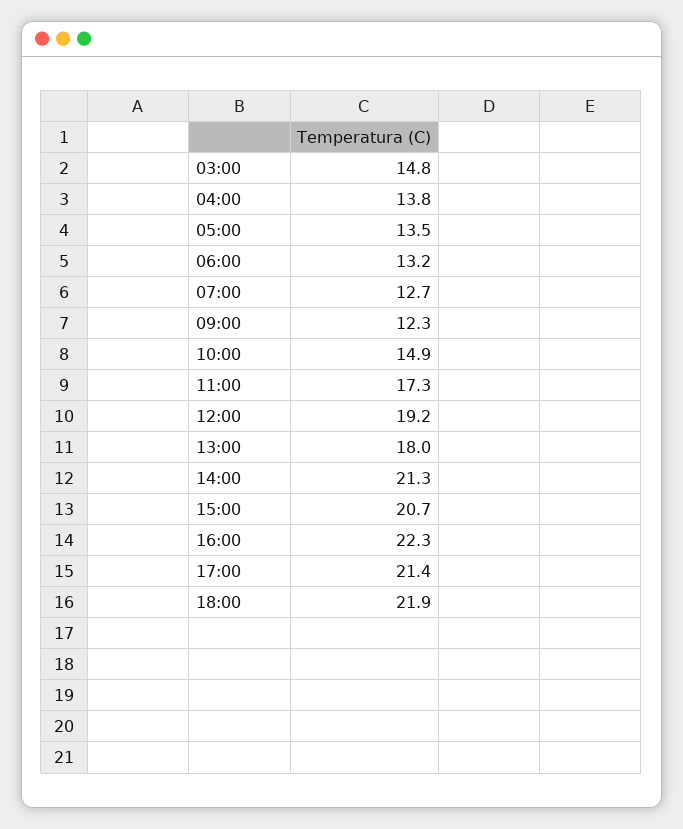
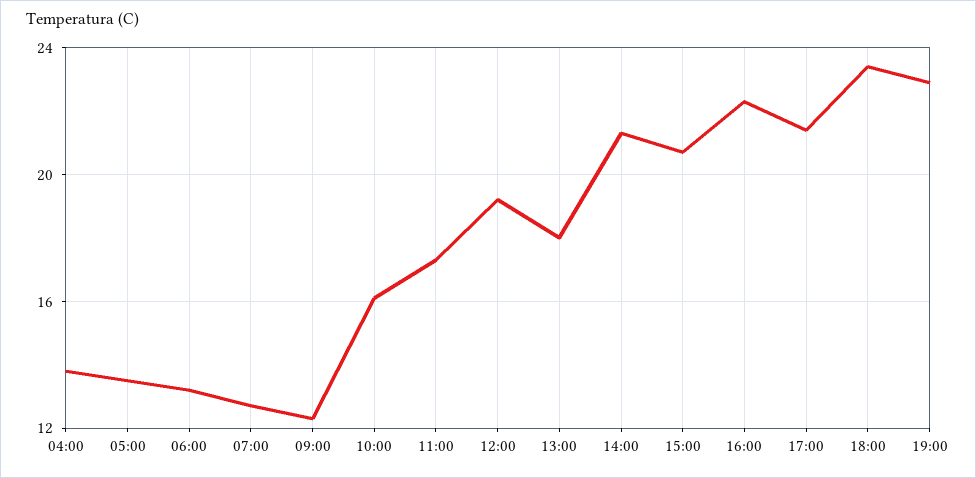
03:00: 14.8 -> none
10:00: 14.9 -> 16
18:00: 21.9 -> 23.5
19:00: none -> 23

